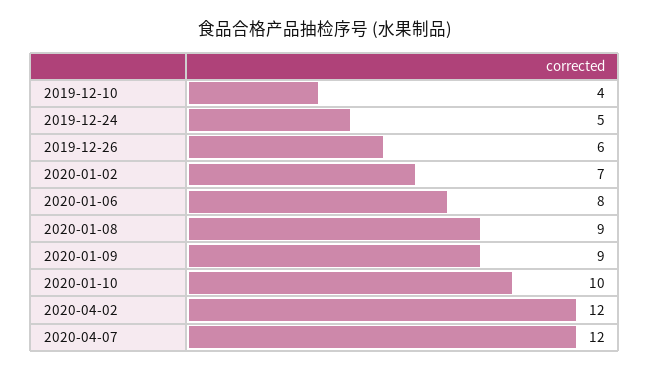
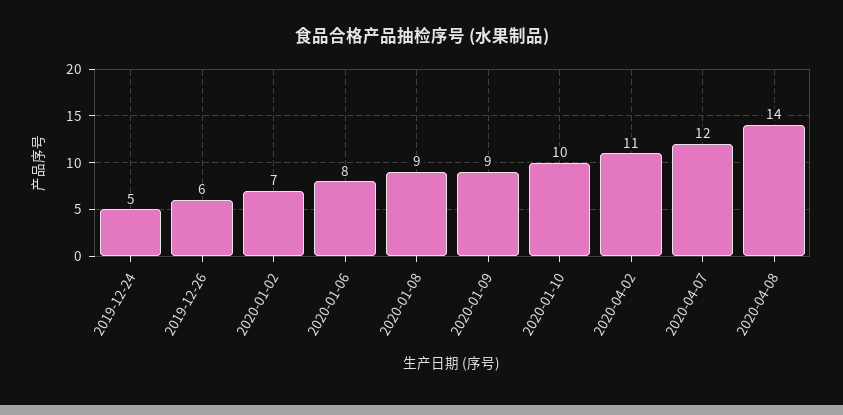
2019-12-10: 4 -> none
2020-04-02: 12 -> 11
2020-04-08: none -> 14

